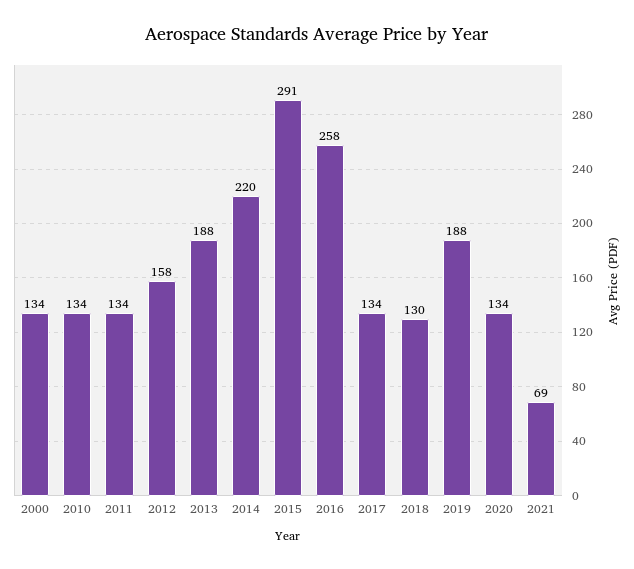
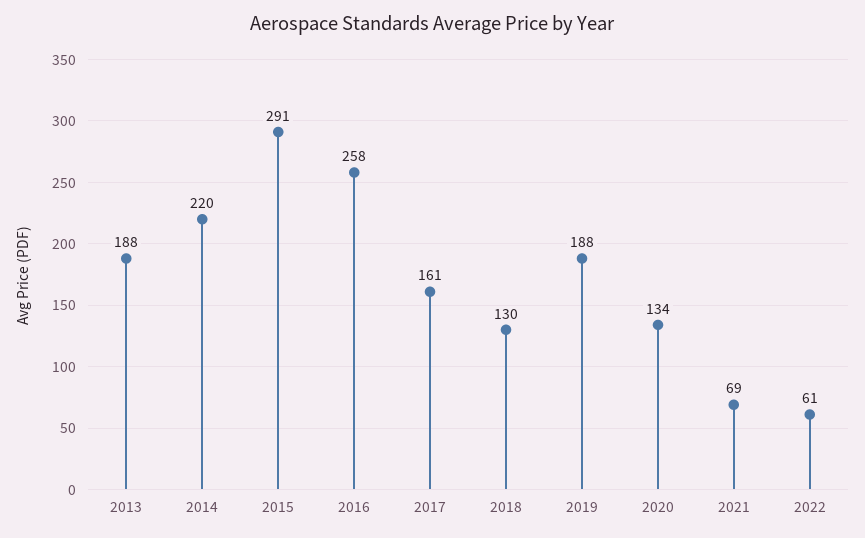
2000: 134 -> none
2010: 134 -> none
2011: 134 -> none
2012: 158 -> none
2017: 134 -> 161
2022: none -> 61

